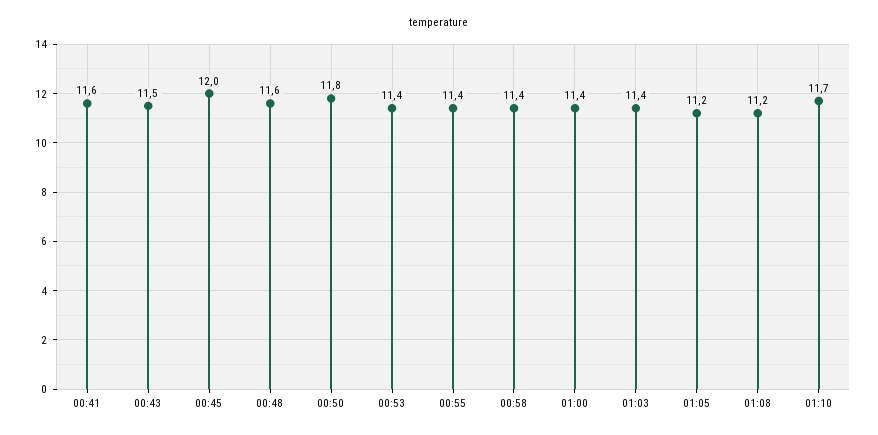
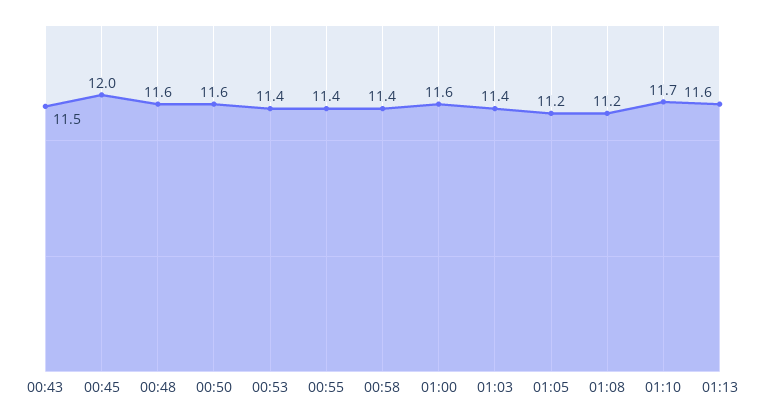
00:41: 11.6 -> none
00:50: 11.8 -> 11.6
01:00: 11.4 -> 11.6
01:13: none -> 11.6

